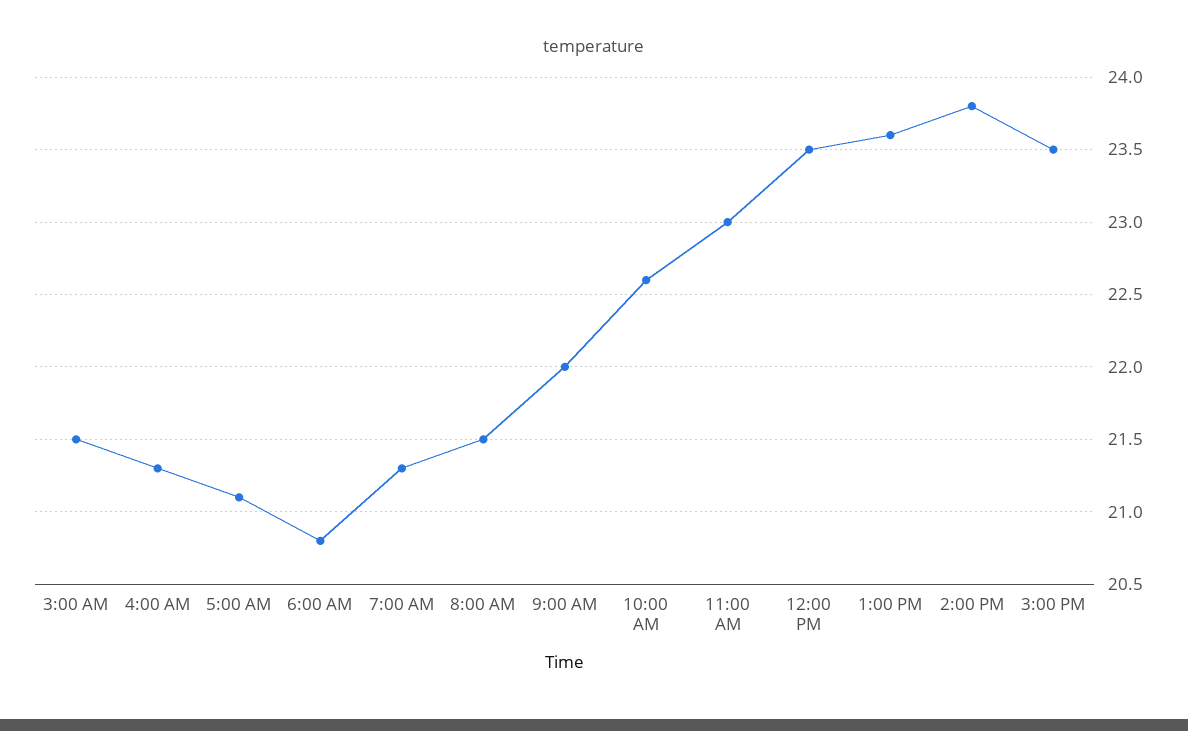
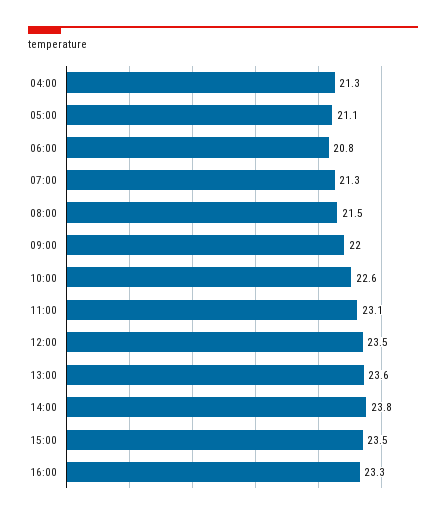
3:00 AM: 21.5 -> none
11:00 AM: 23 -> 23.1
16:00: none -> 23.3

